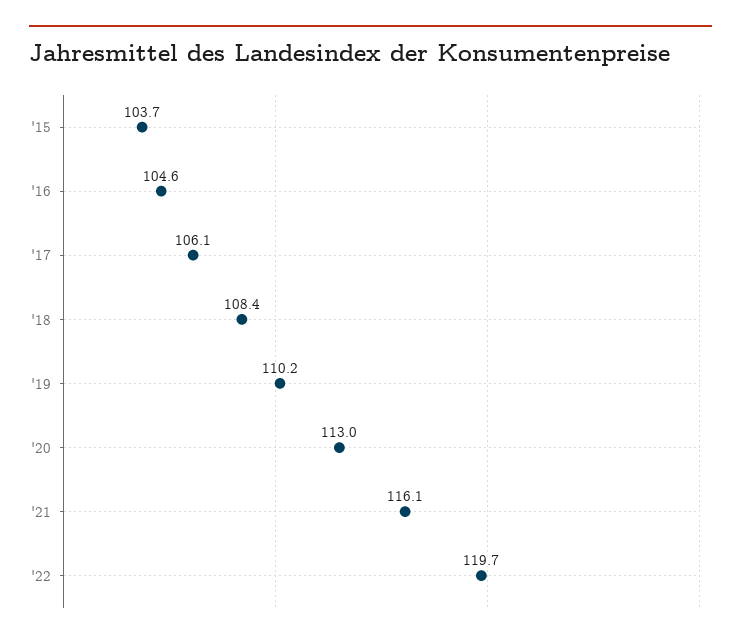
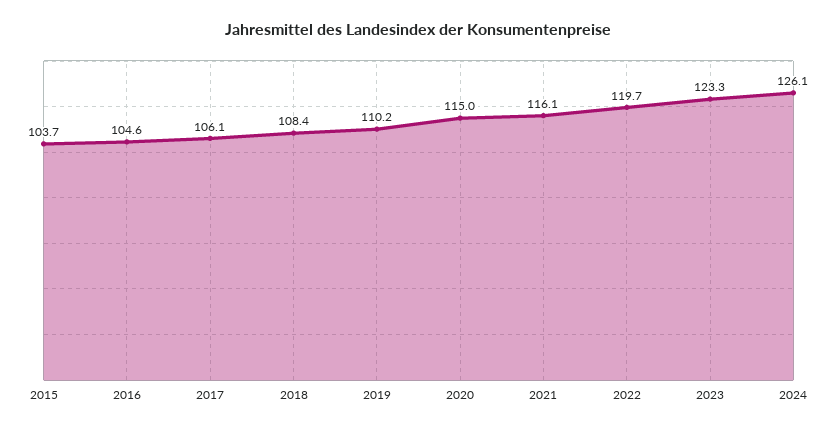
'20: 113 -> 115
2023: none -> 123.3
2024: none -> 126.1

